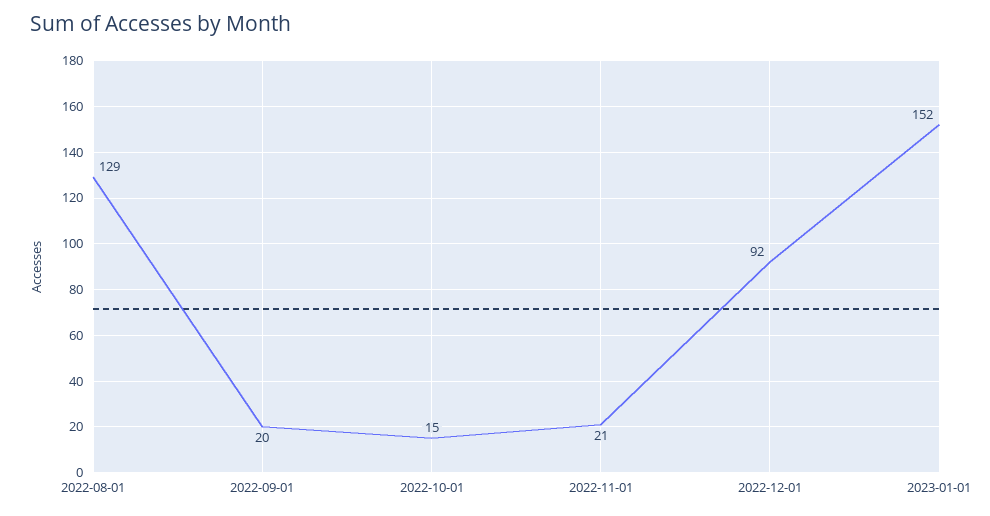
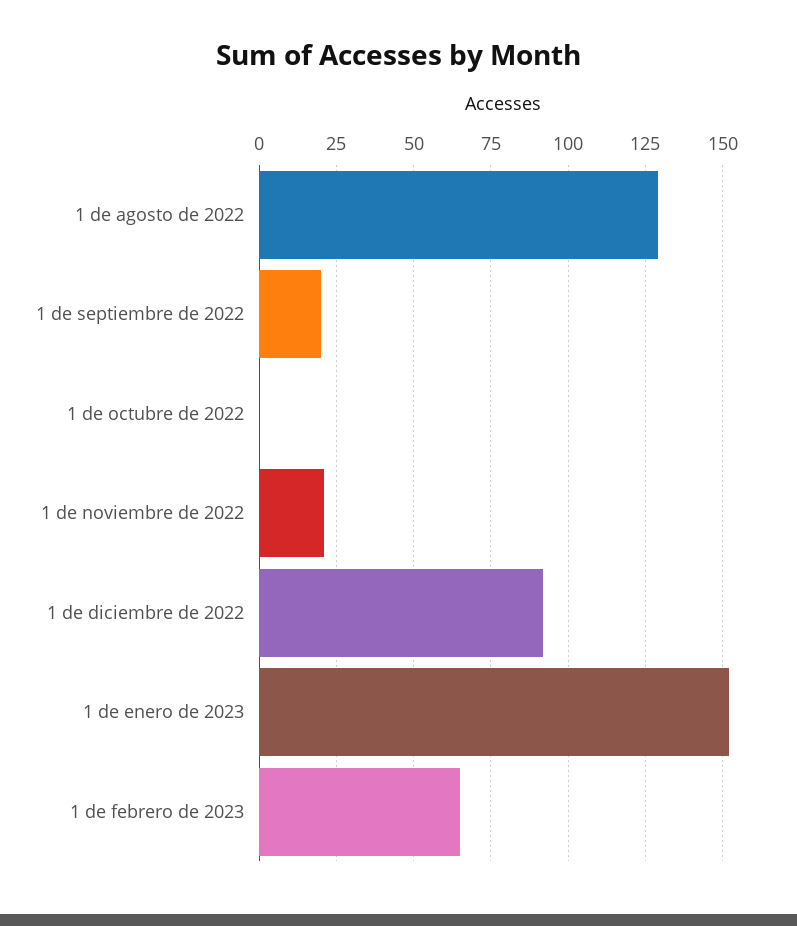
2022-10-01: 15 -> 0
1 de febrero de 2023: none -> 65

